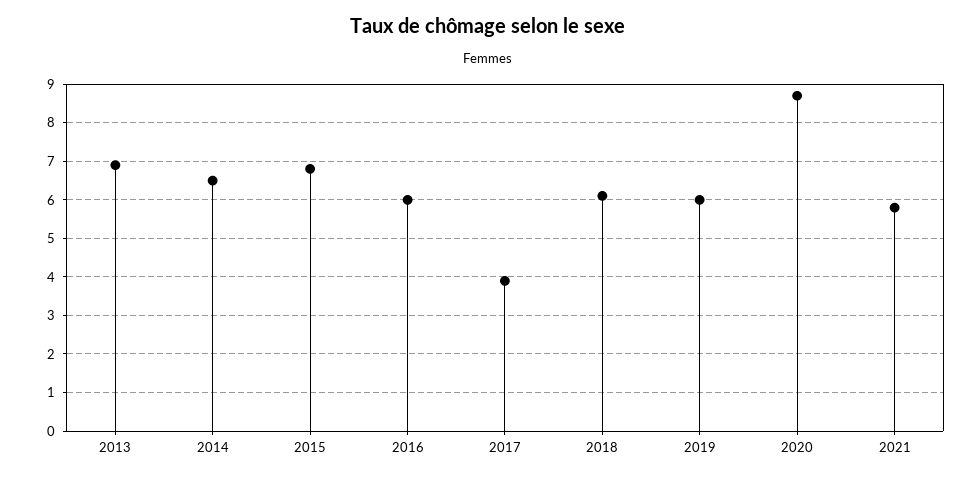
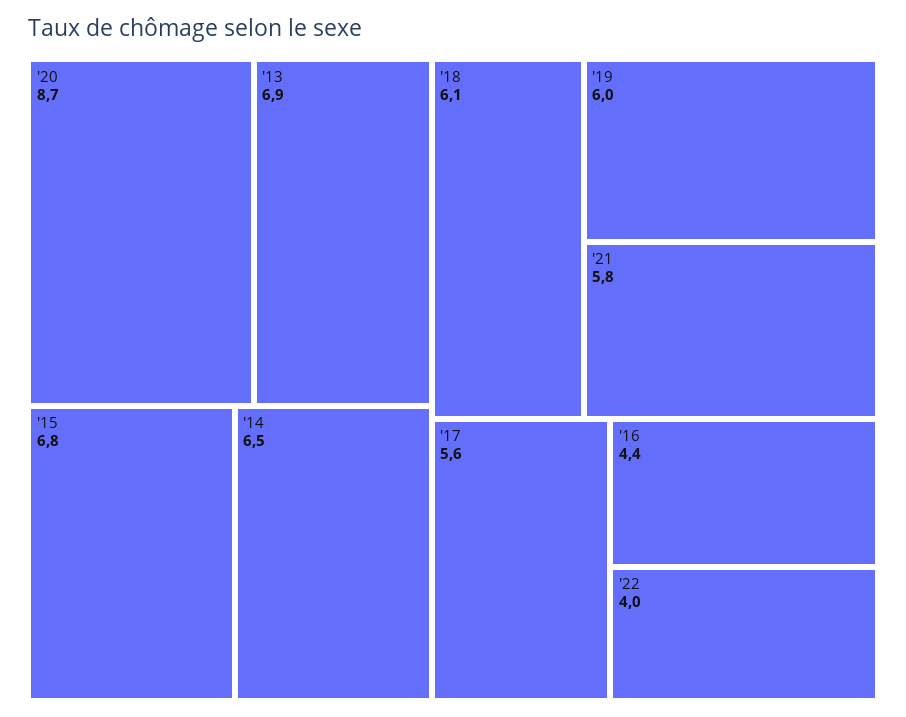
2016: 6 -> 4.4
2017: 4 -> 5.6
'22: none -> 4

